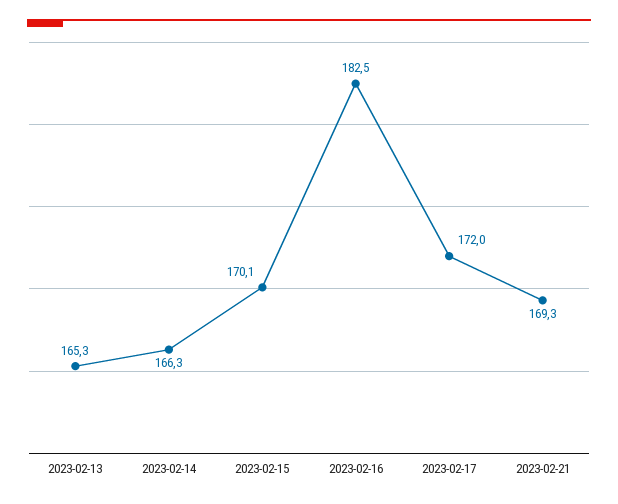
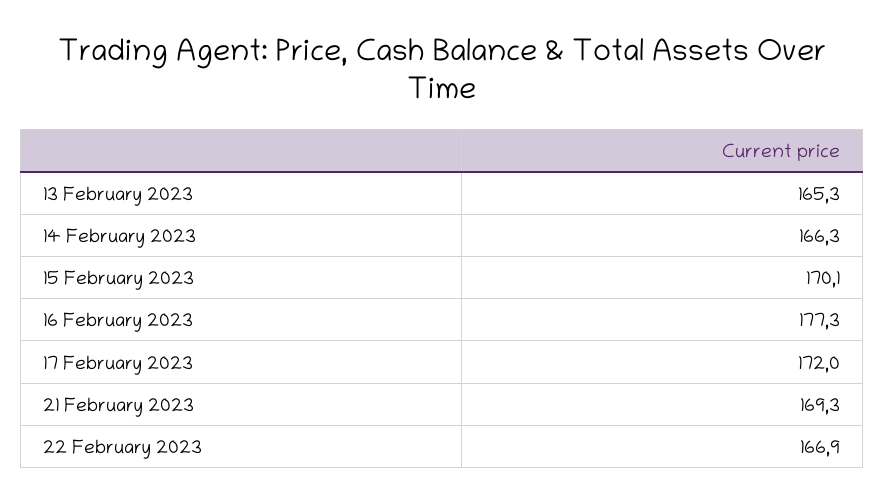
2023-02-16: 182.5 -> 177.3
22 February 2023: none -> 166.9

